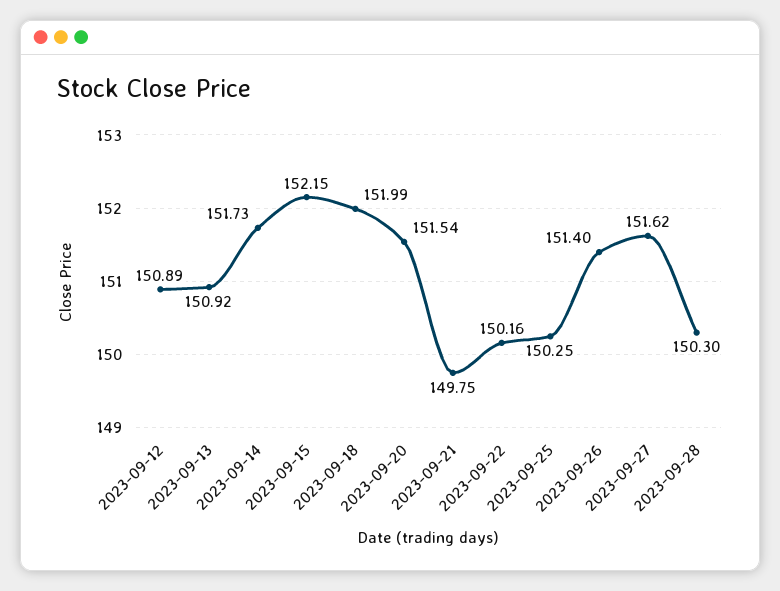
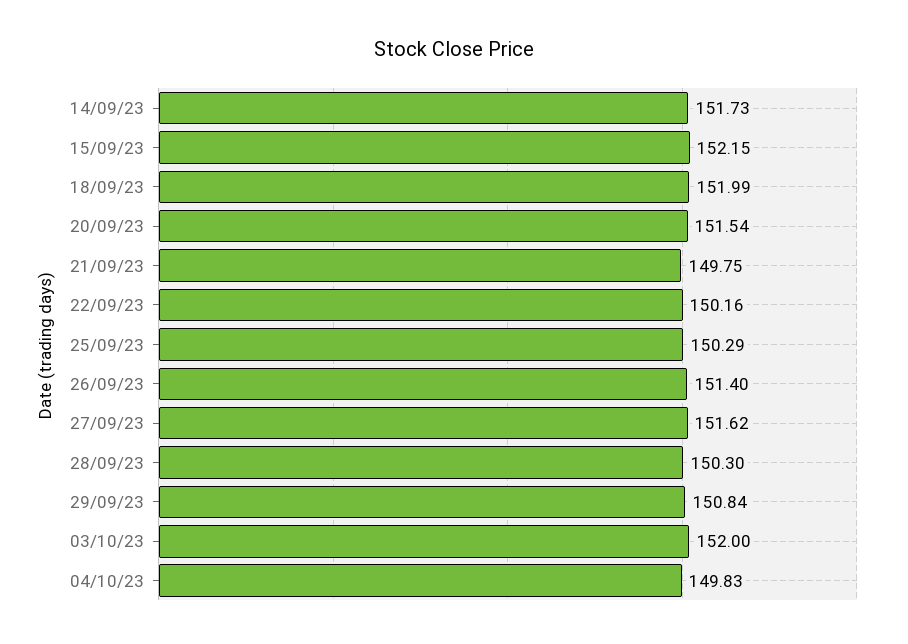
2023-09-12: 150.89 -> none
2023-09-13: 150.92 -> none
2023-09-25: 150.25 -> 150.29
29/09/23: none -> 150.84
03/10/23: none -> 152
04/10/23: none -> 149.83

